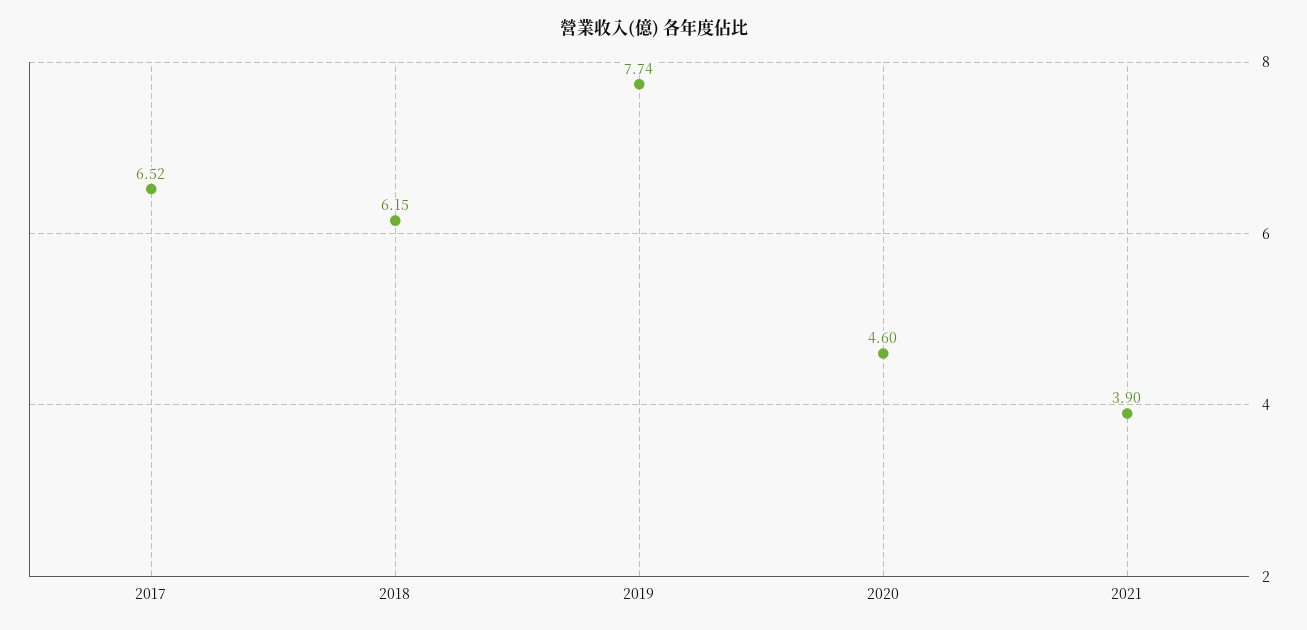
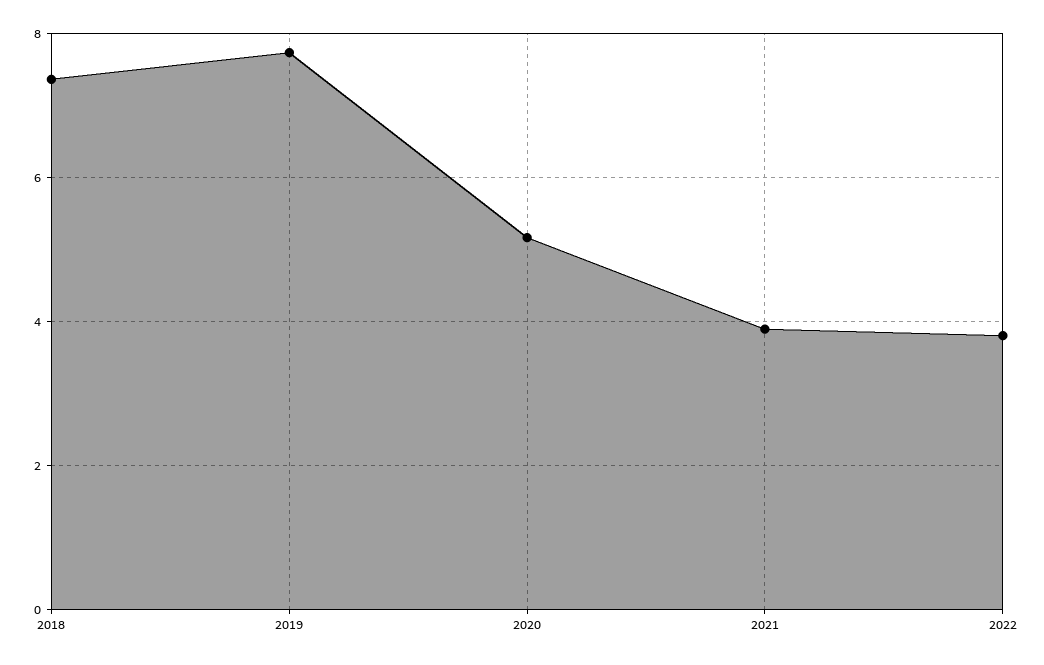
2017: 6.52 -> none
2018: 6.15 -> 7.4
2020: 4.6 -> 5.2
2022: none -> 3.8

